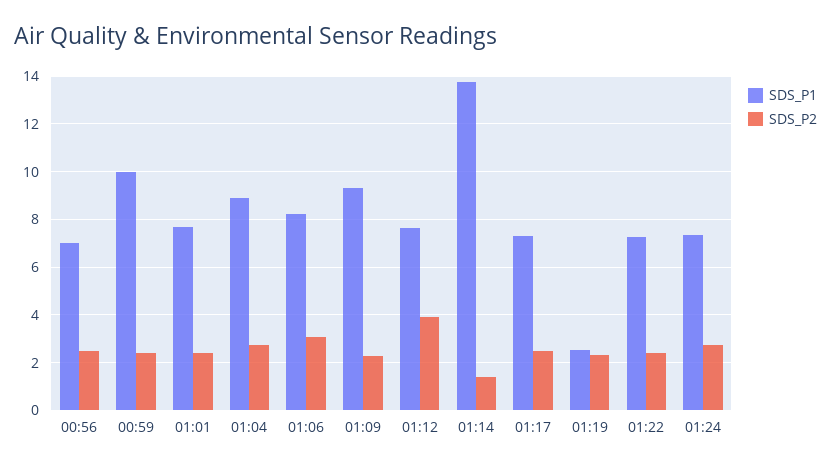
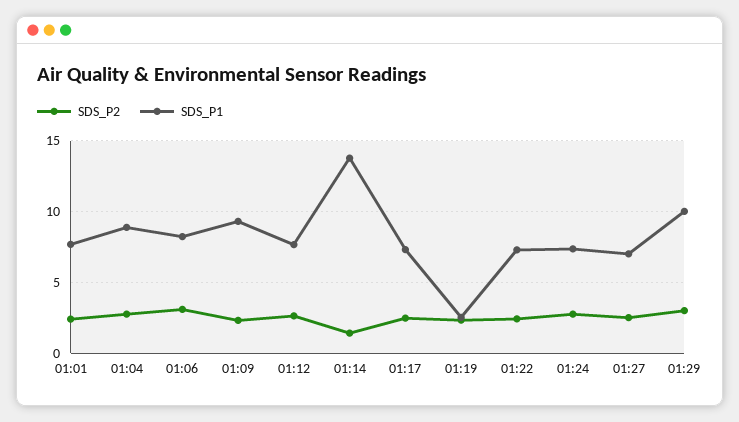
SDS_P1, 00:56: 7 -> none
SDS_P2, 00:56: 2.5 -> none
SDS_P1, 00:59: 10 -> none
SDS_P2, 00:59: 2.5 -> none
SDS_P2, 01:12: 4 -> 2.5
SDS_P2, 01:27: none -> 2.5
SDS_P1, 01:27: none -> 7
SDS_P2, 01:29: none -> 3
SDS_P1, 01:29: none -> 10

